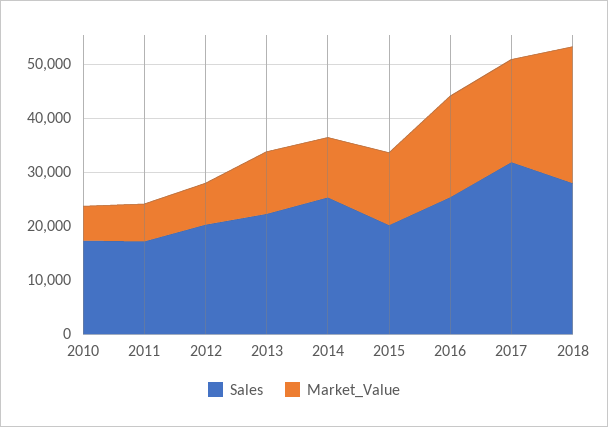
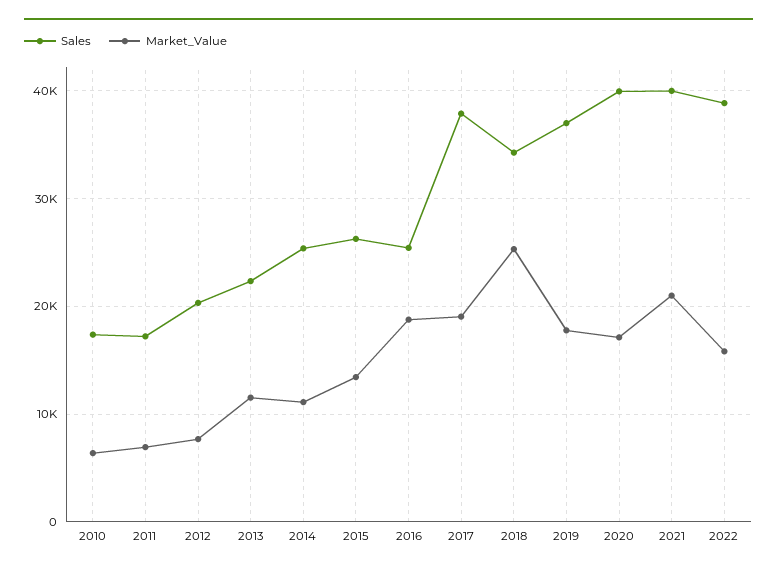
Sales, 2015: 20000 -> 26000
Sales, 2017: 32000 -> 38000
Sales, 2018: 28000 -> 34000
Sales, 2019: none -> 37000
Market_Value, 2019: none -> 18000
Sales, 2020: none -> 40000
Market_Value, 2020: none -> 17000
Sales, 2021: none -> 40000
Market_Value, 2021: none -> 21000
Sales, 2022: none -> 39000
Market_Value, 2022: none -> 16000

